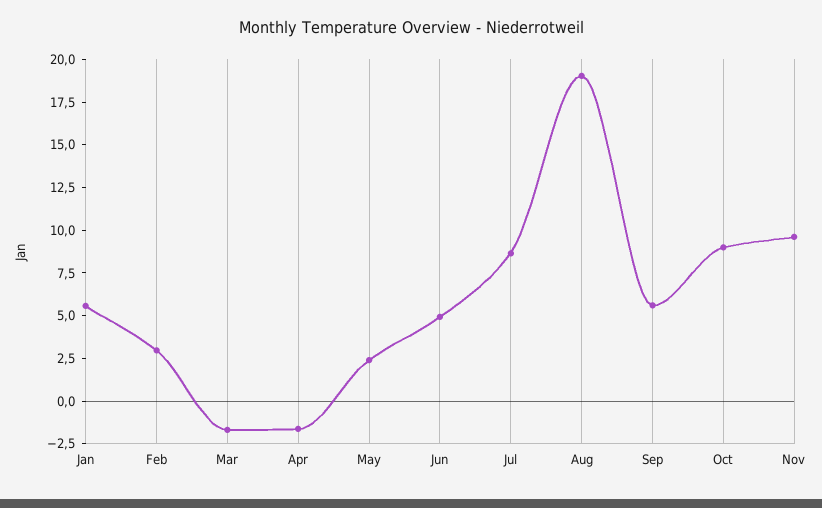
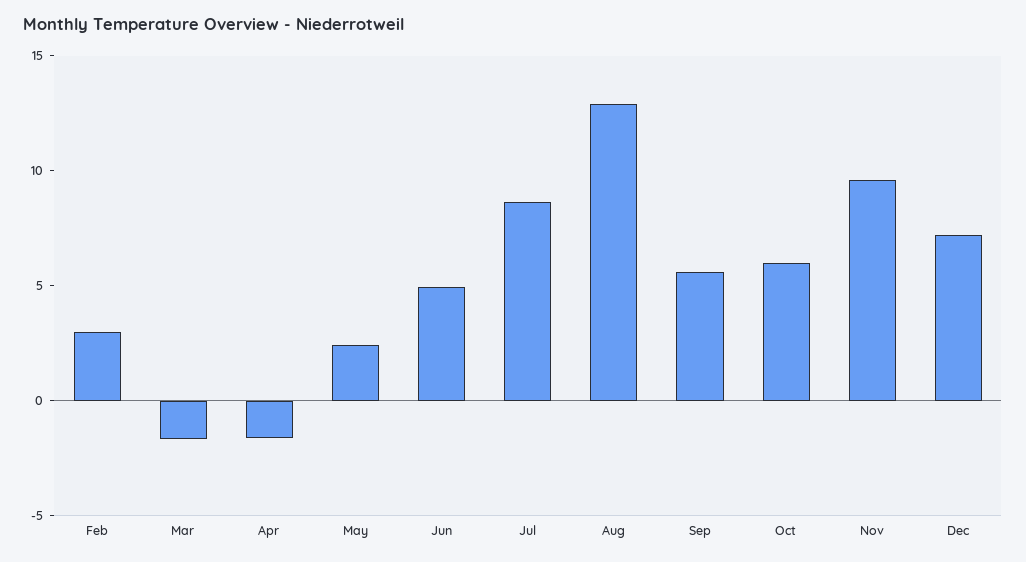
Jan: 5.5 -> none
Aug: 19 -> 13
Oct: 9 -> 6
Dec: none -> 7

